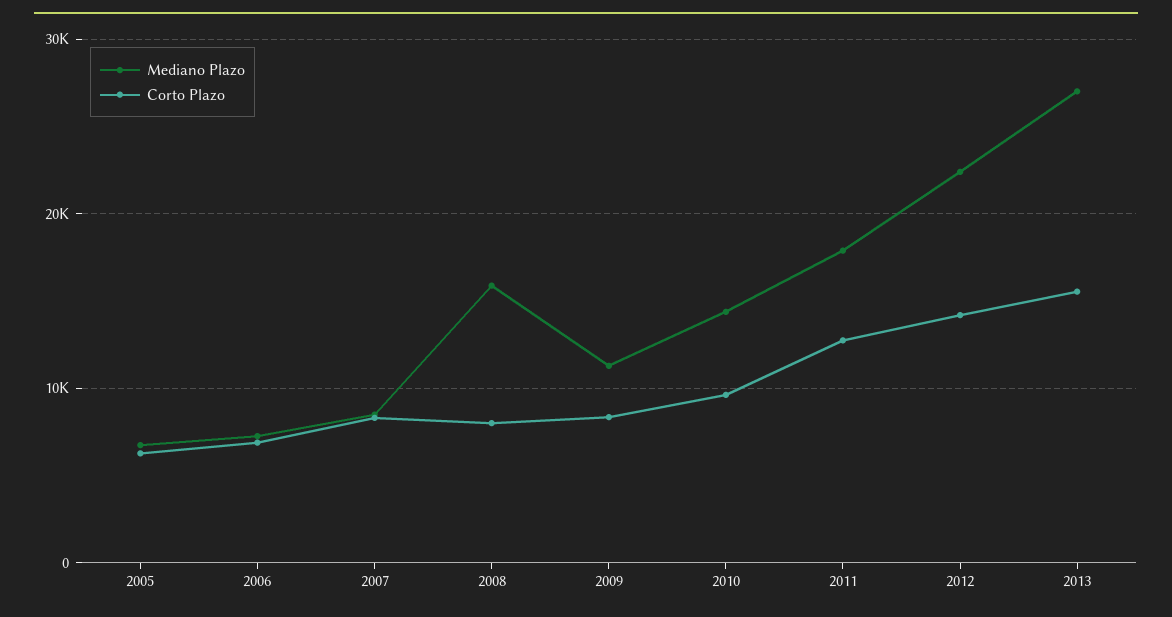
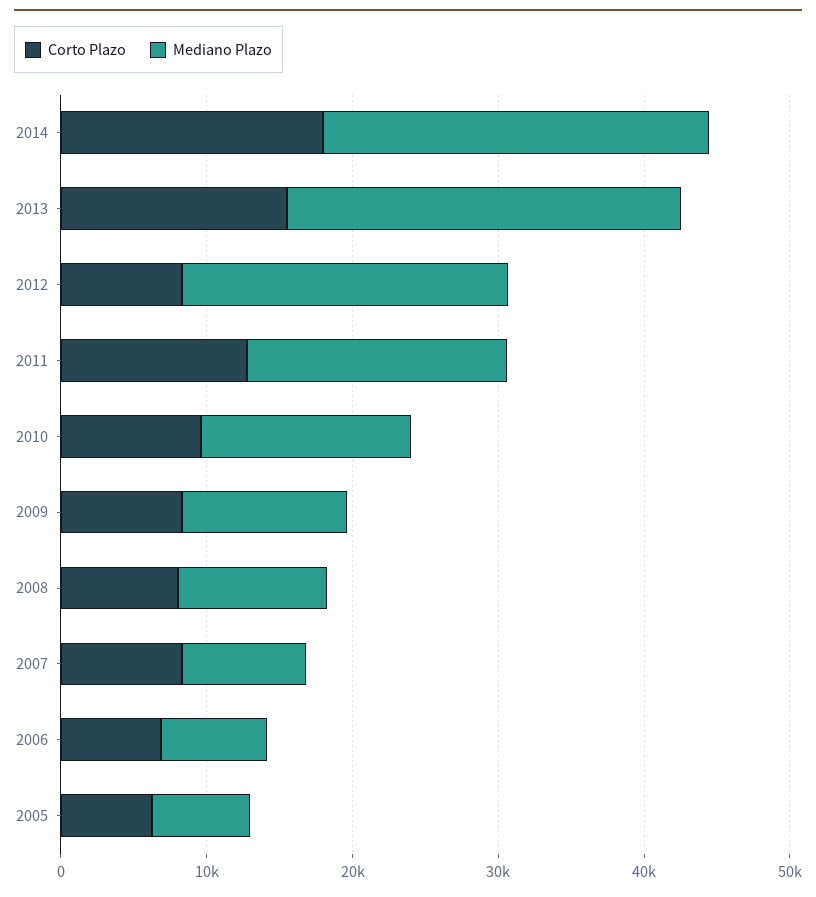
Mediano Plazo, 2008: 16000 -> 10000
Corto Plazo, 2012: 14000 -> 8000
Corto Plazo, 2014: none -> 18000
Mediano Plazo, 2014: none -> 26000

